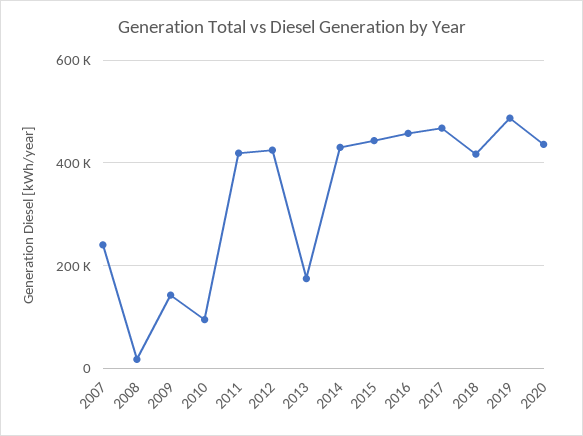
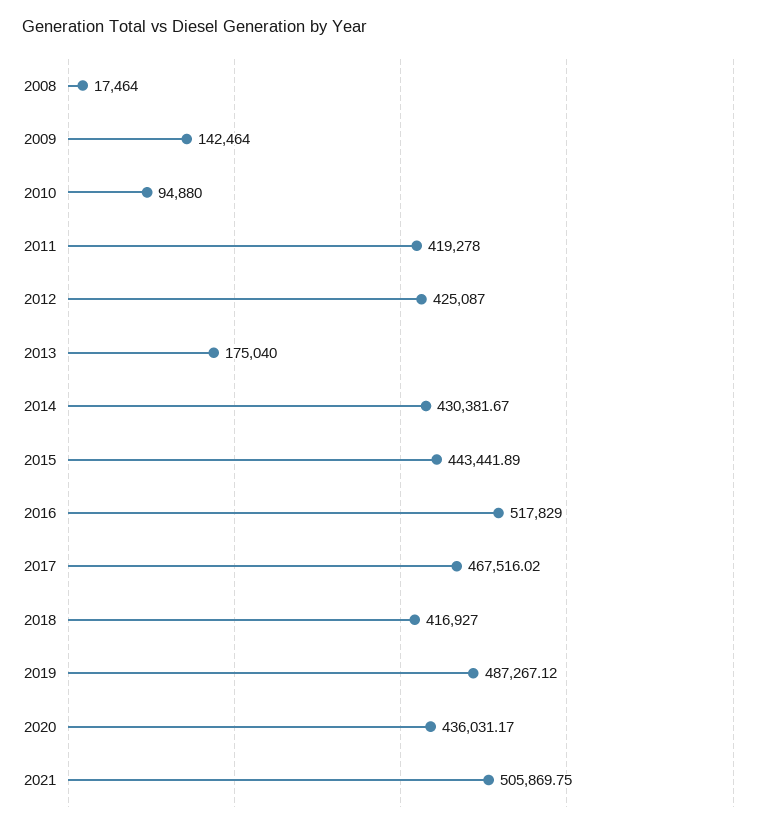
2007: 240000 -> none
2016: 460000 -> 517829
2021: none -> 505869.75

